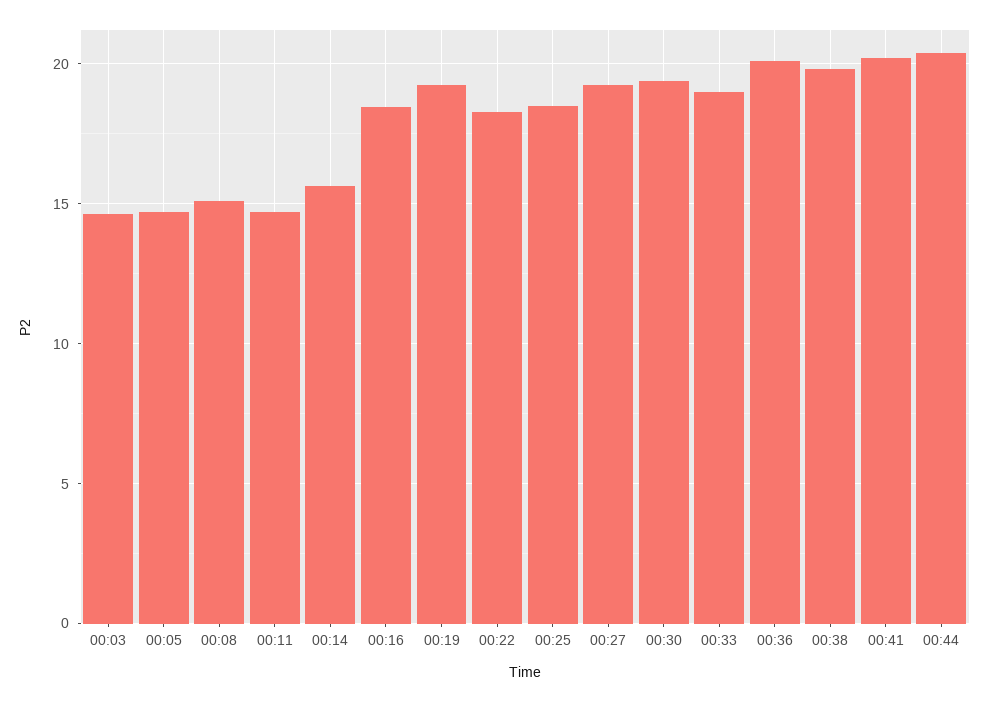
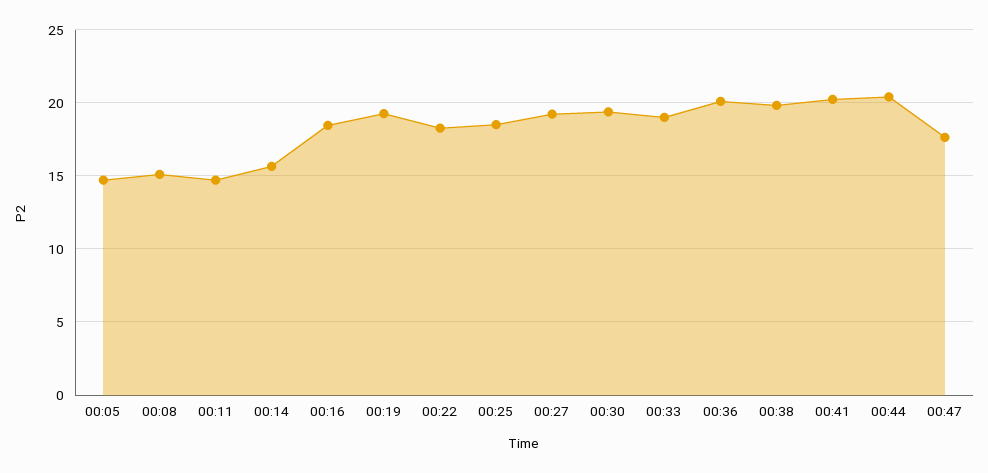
00:03: 14.5 -> none
00:47: none -> 17.5

